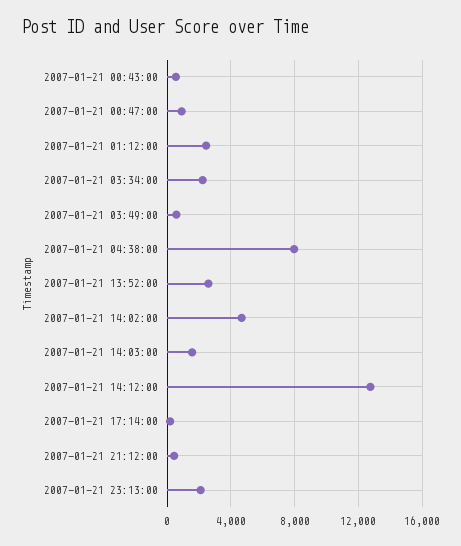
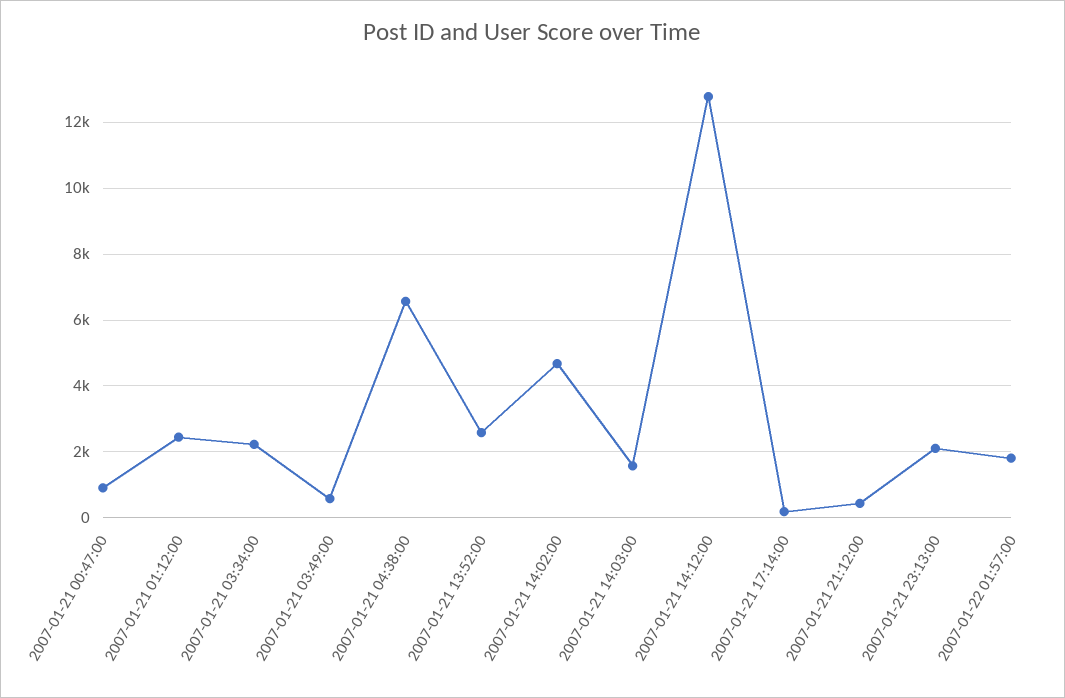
2007-01-21 00:43:00: 500 -> none
2007-01-21 04:38:00: 8000 -> 6600
2007-01-22 01:57:00: none -> 1800

